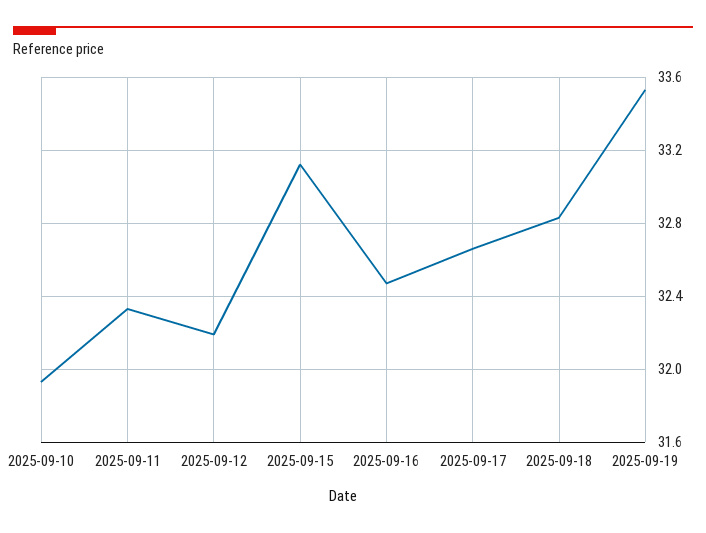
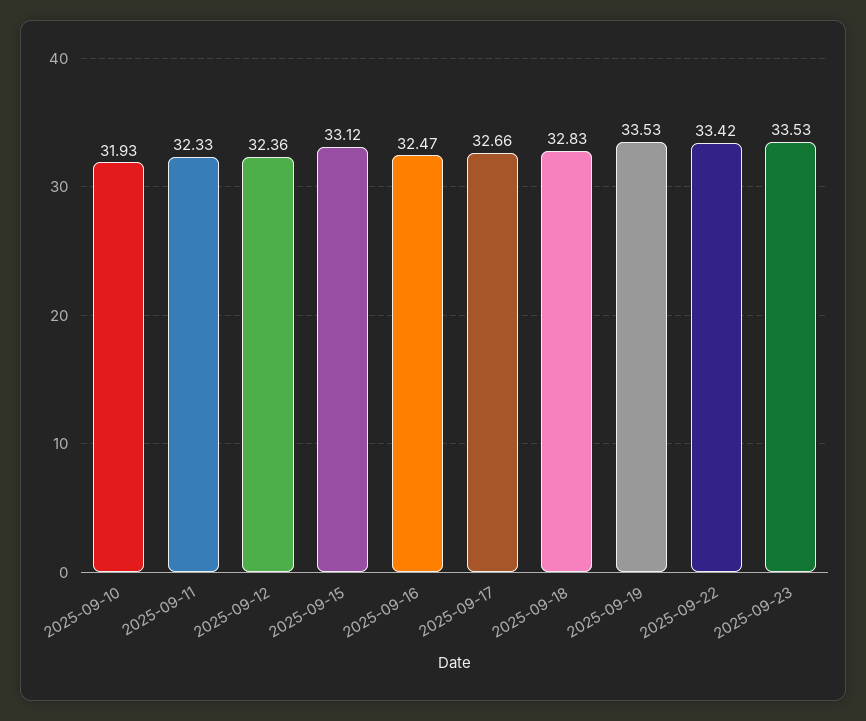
2025-09-12: 32.2 -> 32.36
2025-09-22: none -> 33.42
2025-09-23: none -> 33.53

